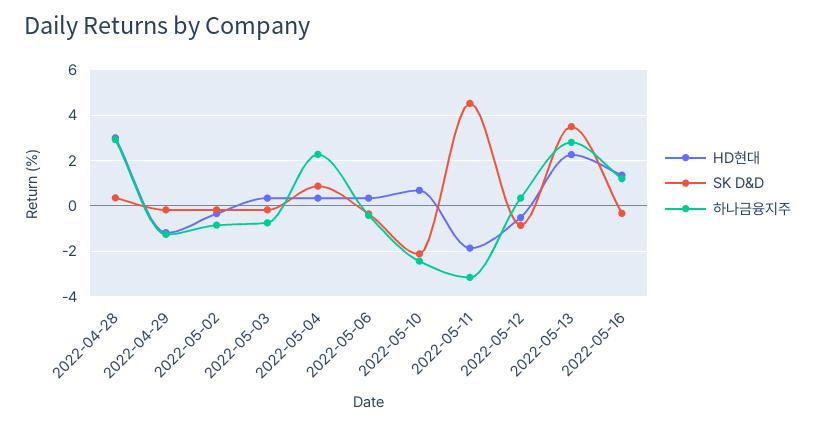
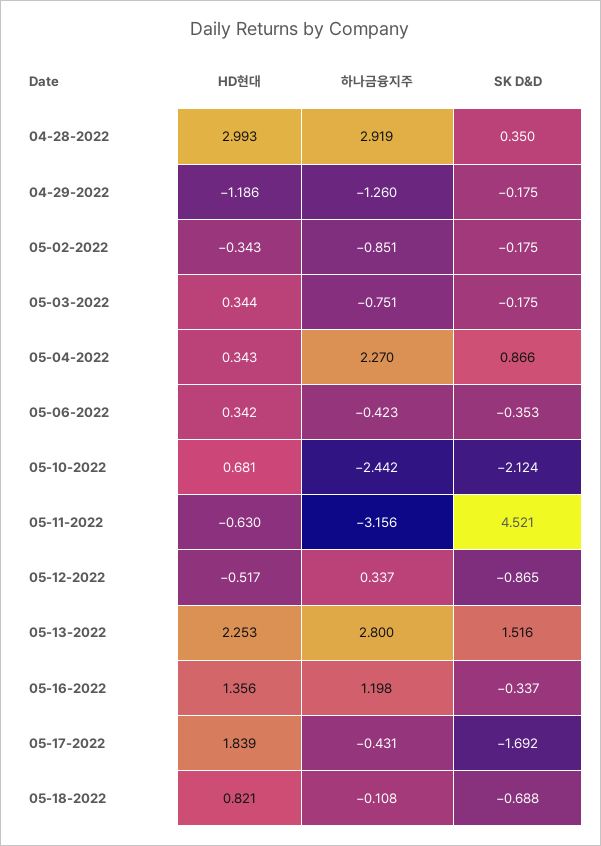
HD현대, 2022-05-11: -2 -> -0.63
SK D&D, 2022-05-13: 3.5 -> 1.516
HD현대, 05-17-2022: none -> 1.839
하나금융지주, 05-17-2022: none -> -0.431
SK D&D, 05-17-2022: none -> -1.692
HD현대, 05-18-2022: none -> 0.821
하나금융지주, 05-18-2022: none -> -0.108
SK D&D, 05-18-2022: none -> -0.688

